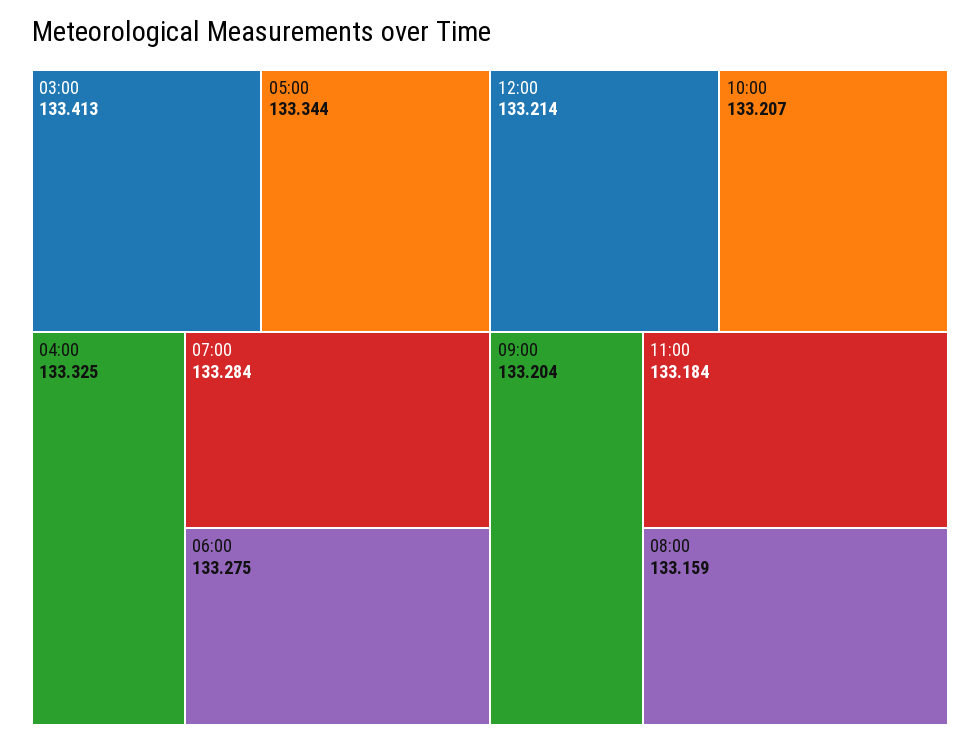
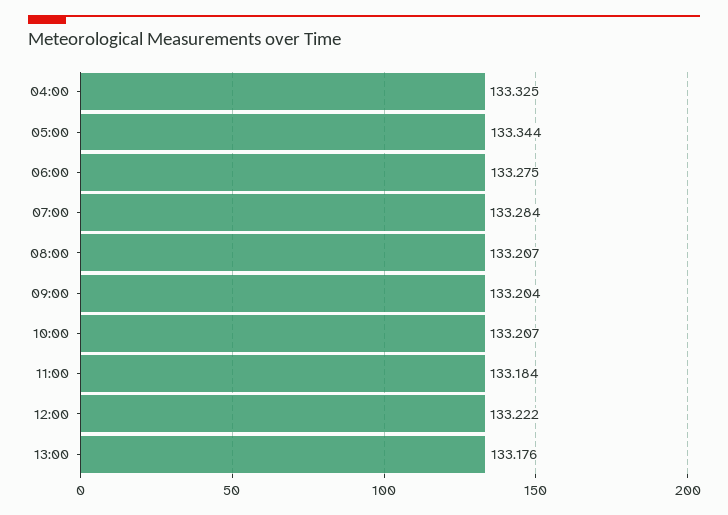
03:00: 133.413 -> none
12:00: 133.214 -> 133.222
08:00: 133.159 -> 133.207
13:00: none -> 133.176

